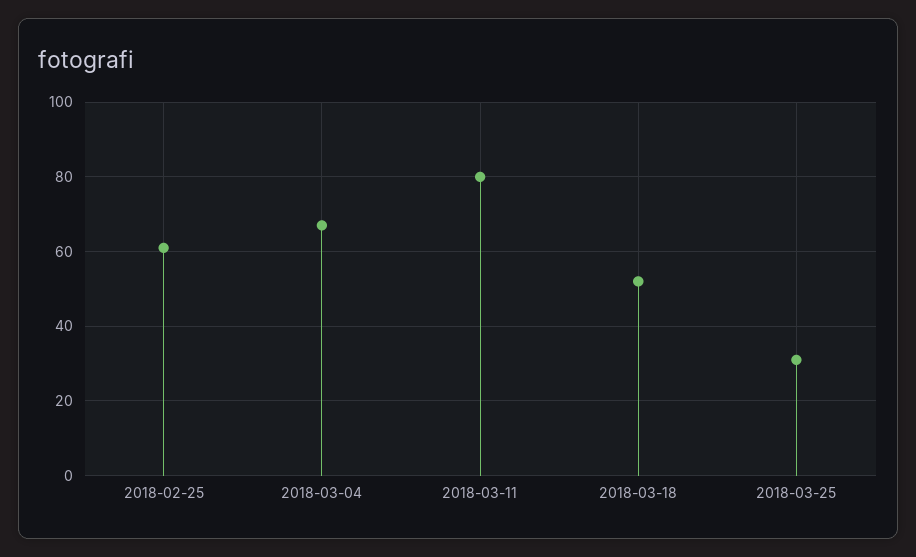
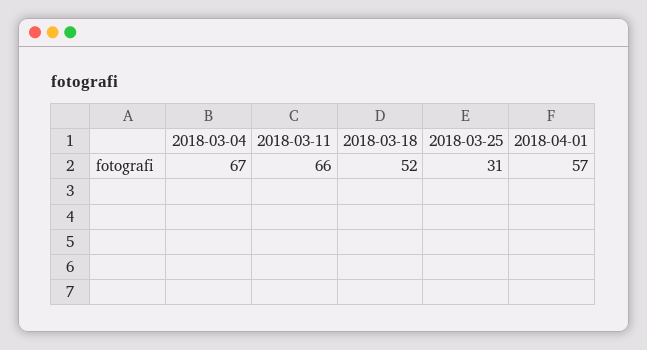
2018-02-25: 60 -> none
2018-03-11: 80 -> 66
2018-04-01: none -> 57

